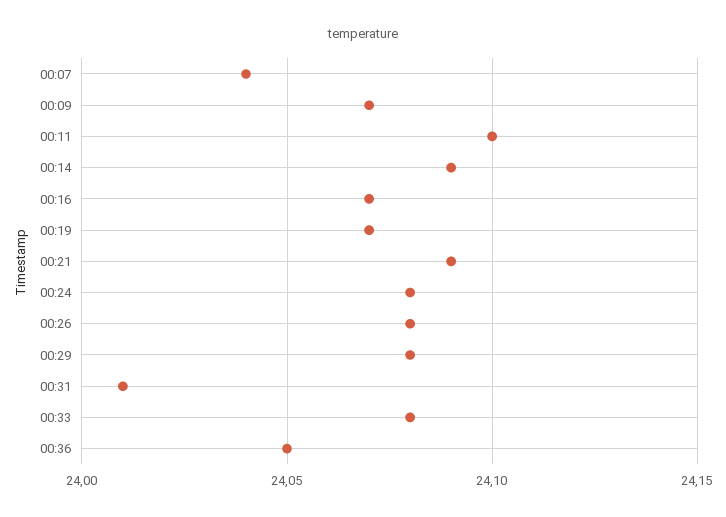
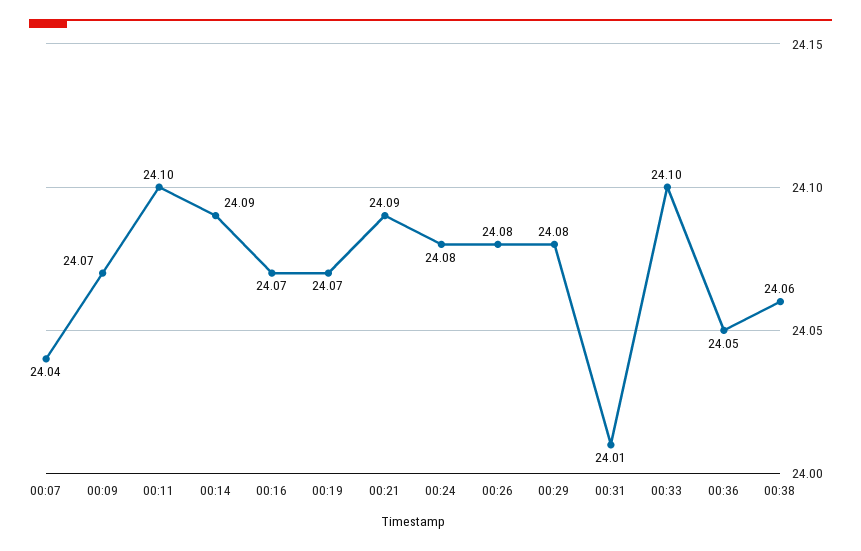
00:33: 24.08 -> 24.1
00:38: none -> 24.06

